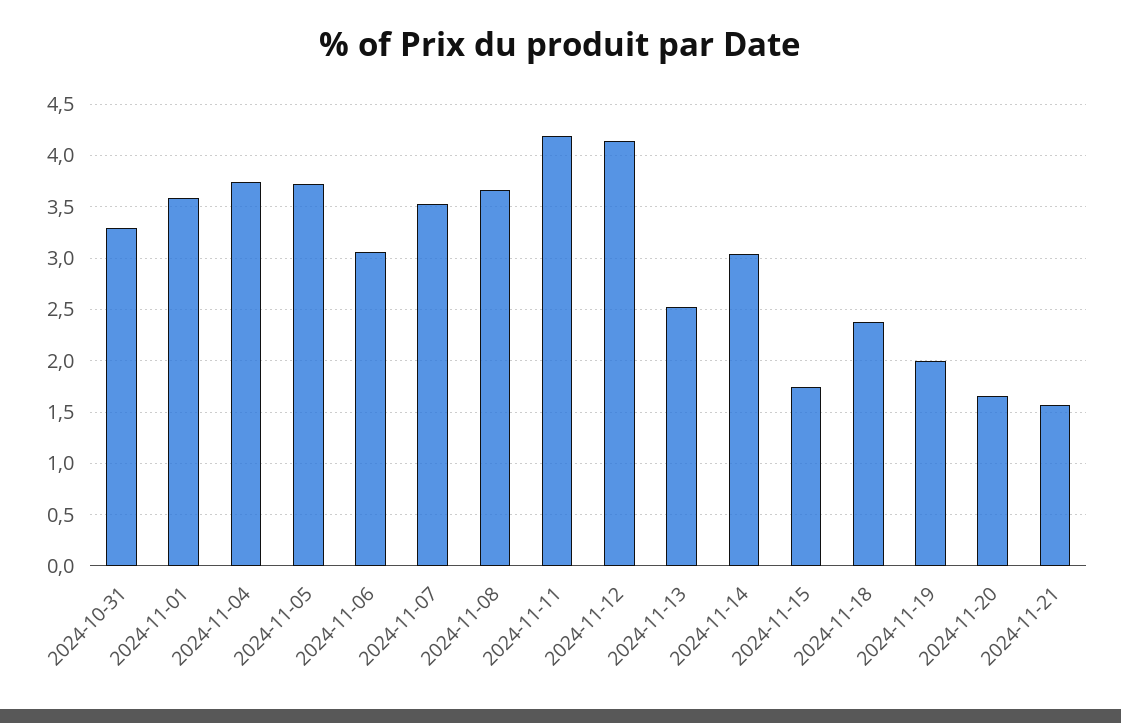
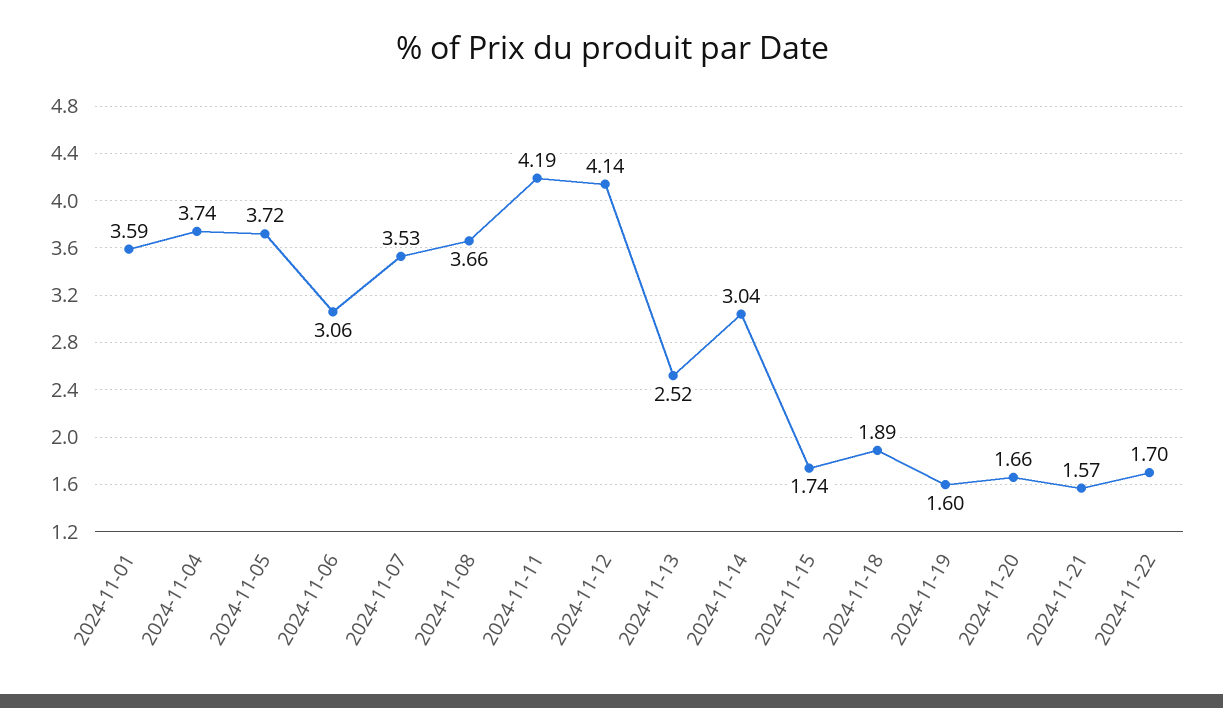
2024-10-31: 3.3 -> none
2024-11-18: 2.4 -> 1.89
2024-11-19: 2 -> 1.6
2024-11-22: none -> 1.7

